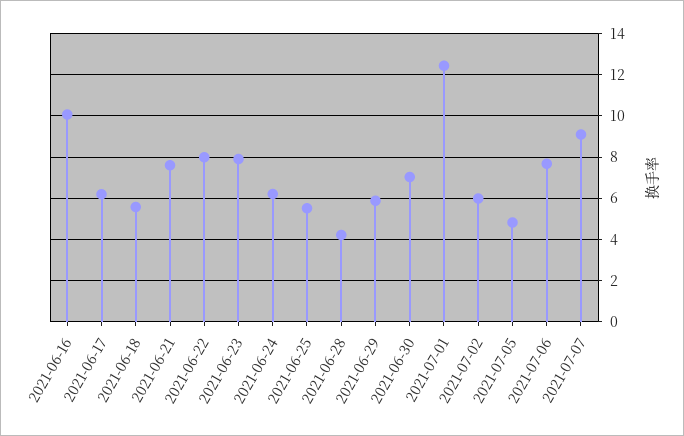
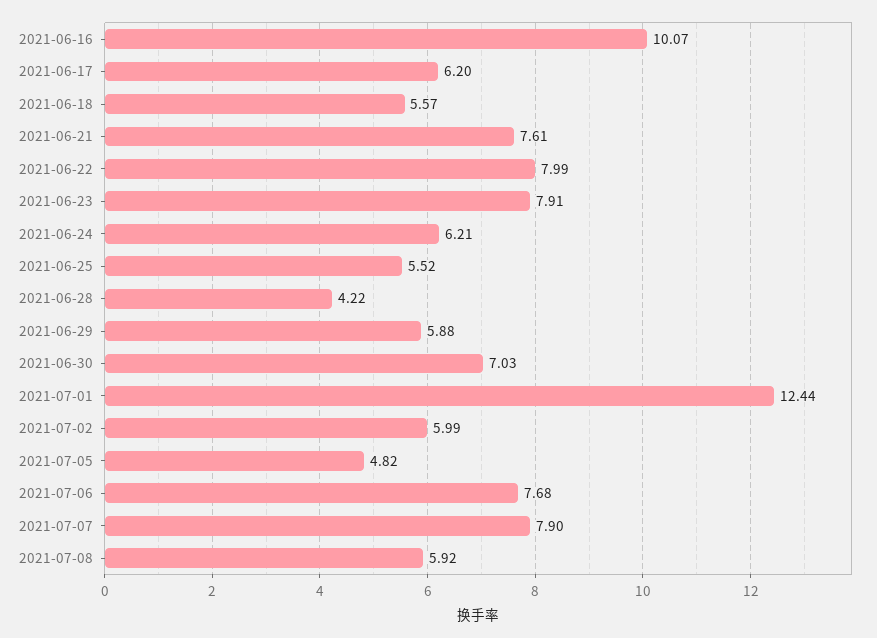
2021-07-07: 9 -> 7.9
2021-07-08: none -> 5.92

